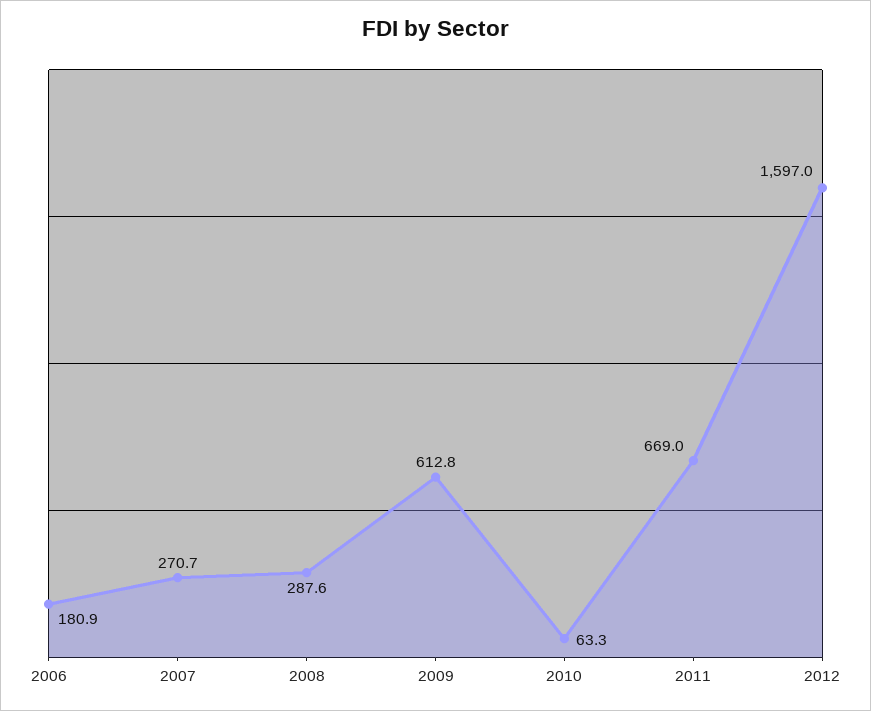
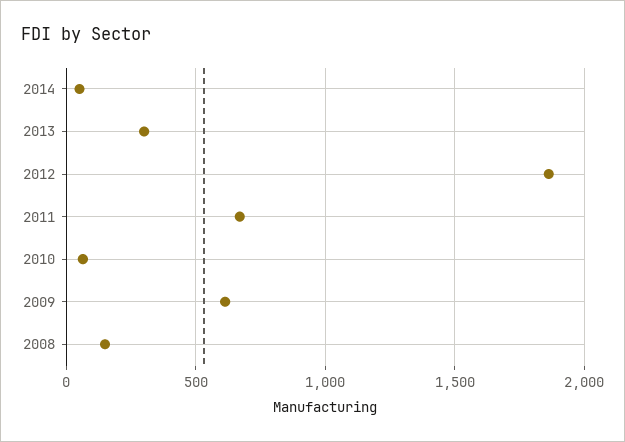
2006: 180.9 -> none
2007: 270.7 -> none
2008: 287.6 -> 150
2012: 1597 -> 1850
2014: none -> 50
2013: none -> 300

